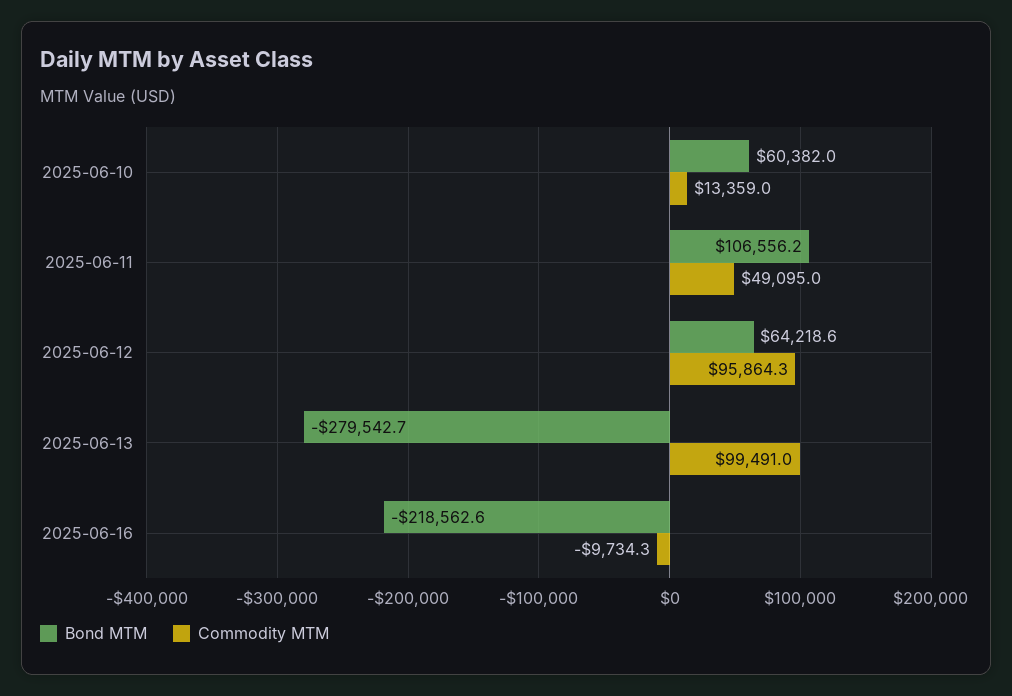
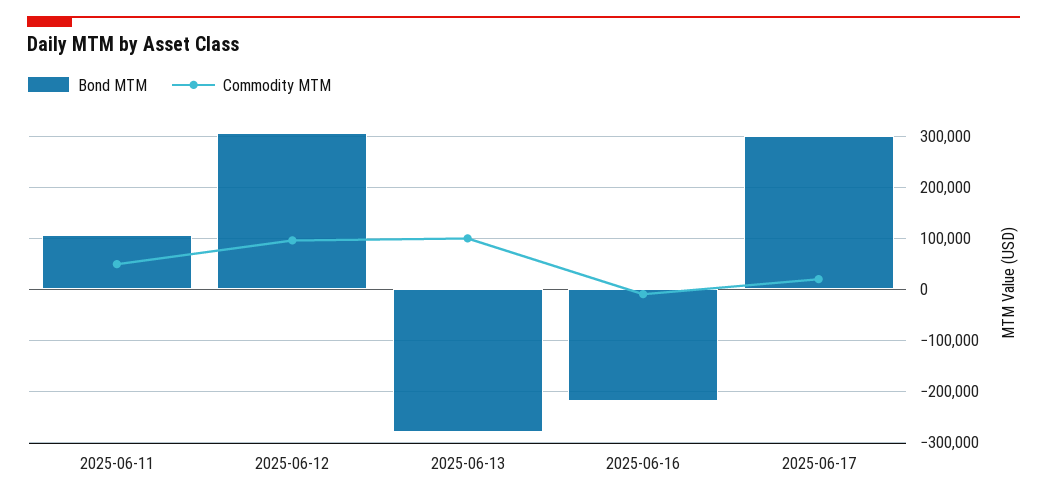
Bond MTM, 2025-06-10: 60382 -> none
Commodity MTM, 2025-06-10: 13359 -> none
Bond MTM, 2025-06-12: 64218.6 -> 300000
Bond MTM, 2025-06-17: none -> 300000
Commodity MTM, 2025-06-17: none -> 20000

